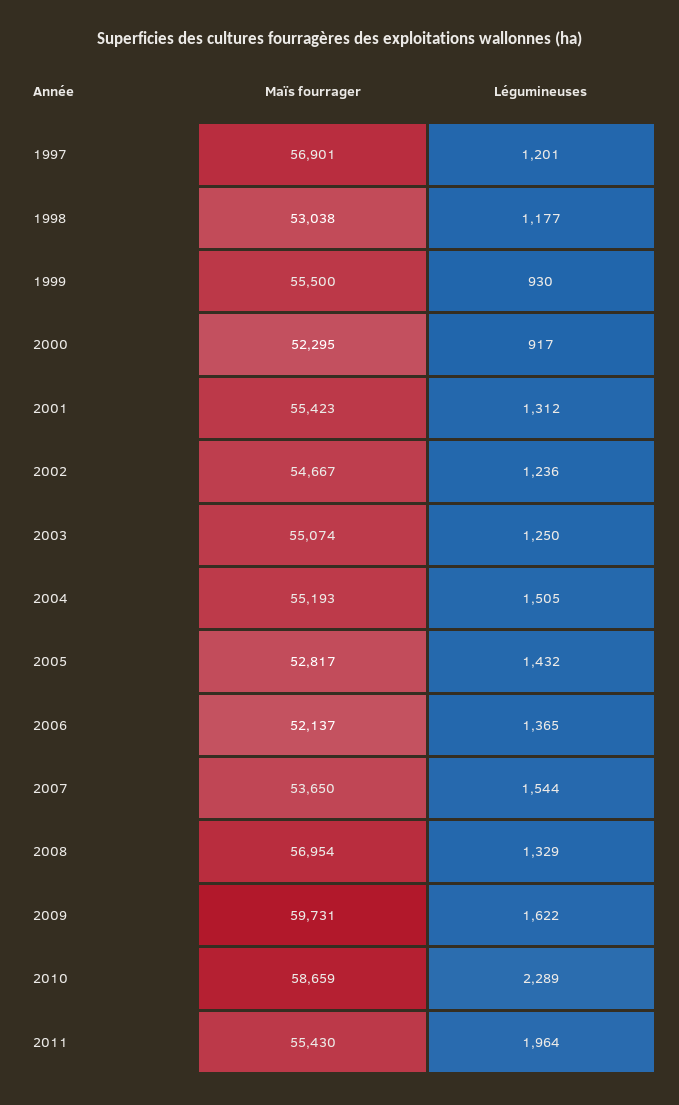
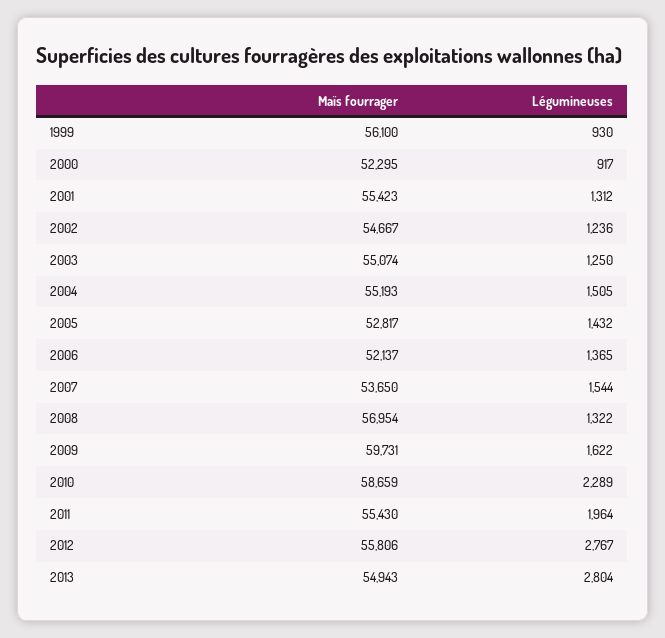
Maïs fourrager, 1997: 56901 -> none
Légumineuses, 1997: 1201 -> none
Maïs fourrager, 1998: 53038 -> none
Légumineuses, 1998: 1177 -> none
Maïs fourrager, 1999: 55500 -> 56100
Légumineuses, 2008: 1329 -> 1322
Maïs fourrager, 2012: none -> 55806
Légumineuses, 2012: none -> 2767
Maïs fourrager, 2013: none -> 54943
Légumineuses, 2013: none -> 2804

